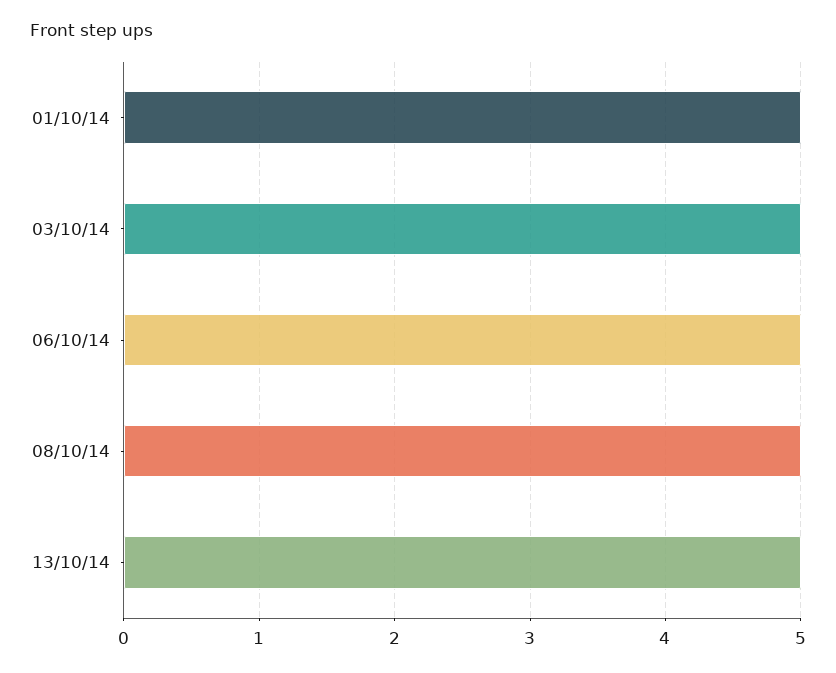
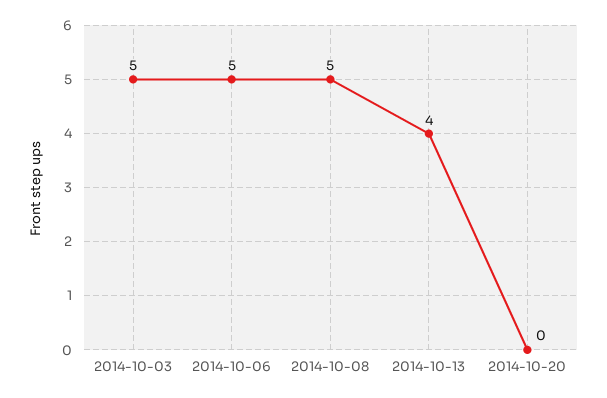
01/10/14: 5 -> none
13/10/14: 5 -> 4
2014-10-20: none -> 0

